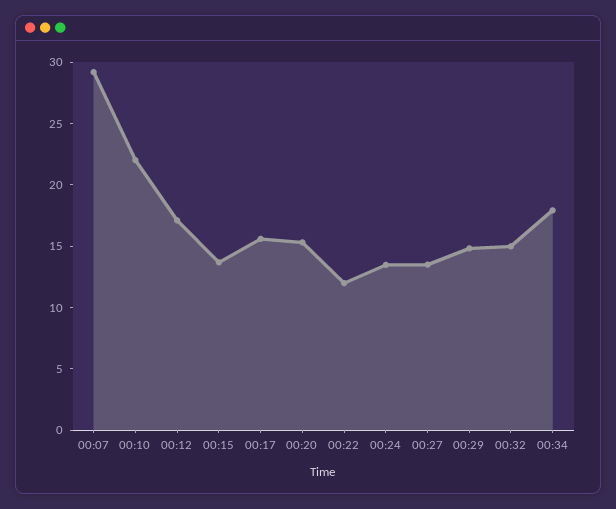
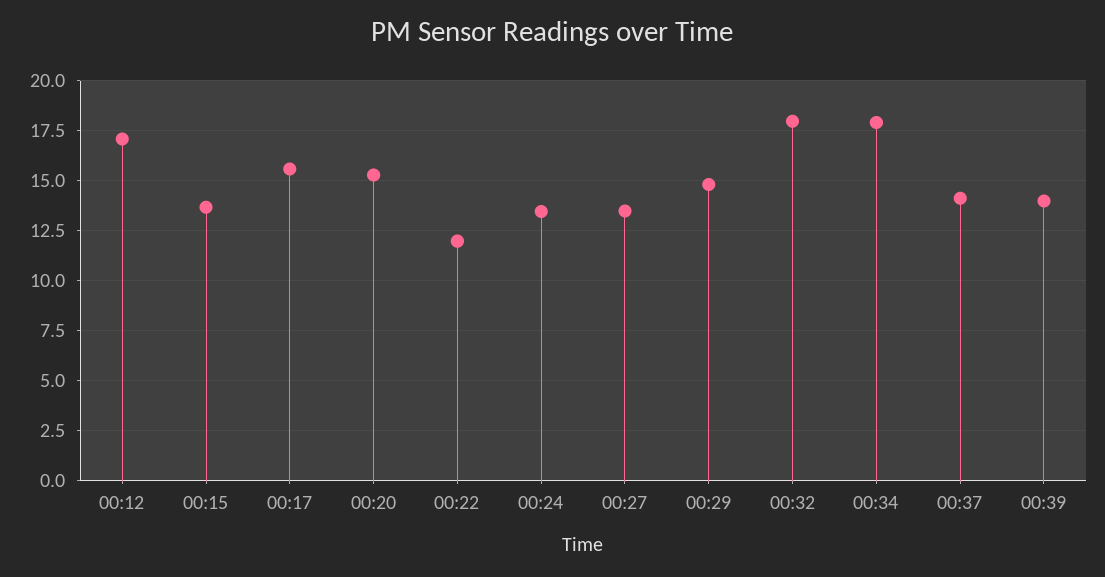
00:07: 29 -> none
00:10: 22 -> none
00:32: 15 -> 18
00:37: none -> 14
00:39: none -> 14

